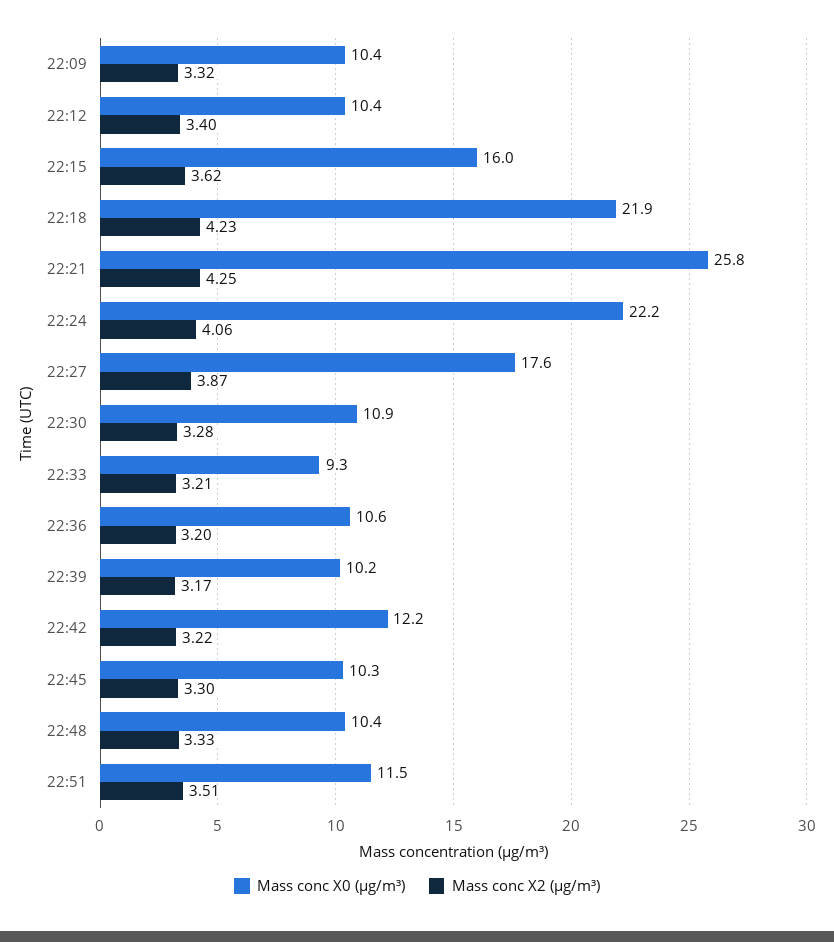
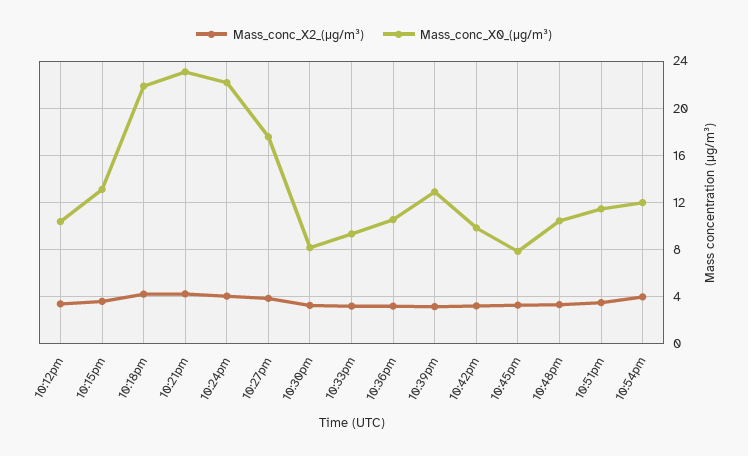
Mass conc X0 (μg/m³), 22:09: 10.4 -> none
Mass conc X2 (μg/m³), 22:09: 3.32 -> none
Mass conc X0 (μg/m³), 22:15: 16 -> 13
Mass conc X0 (μg/m³), 22:21: 25.8 -> 23
Mass conc X0 (μg/m³), 22:30: 10.9 -> 8
Mass conc X0 (μg/m³), 22:39: 10.2 -> 13
Mass conc X0 (μg/m³), 22:42: 12.2 -> 10
Mass conc X0 (μg/m³), 22:45: 10.3 -> 8
Mass conc X2 (μg/m³), 10:54pm: none -> 4
Mass conc X0 (μg/m³), 10:54pm: none -> 12

